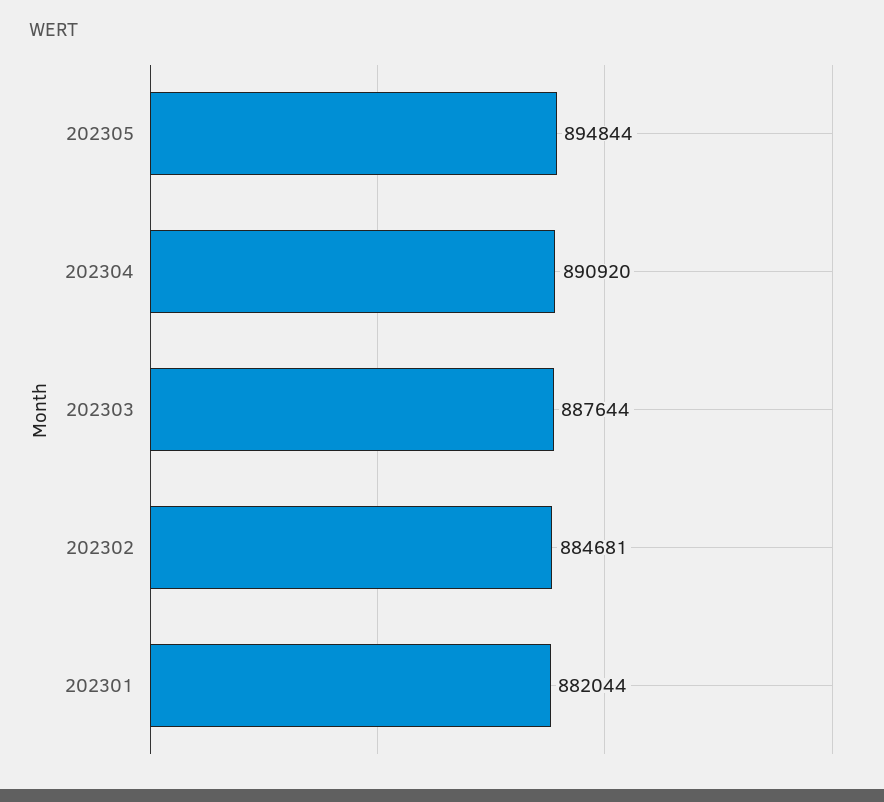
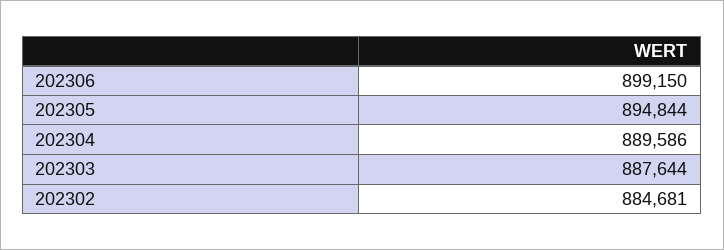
202304: 890920 -> 889586
202301: 882044 -> none
202306: none -> 899150

